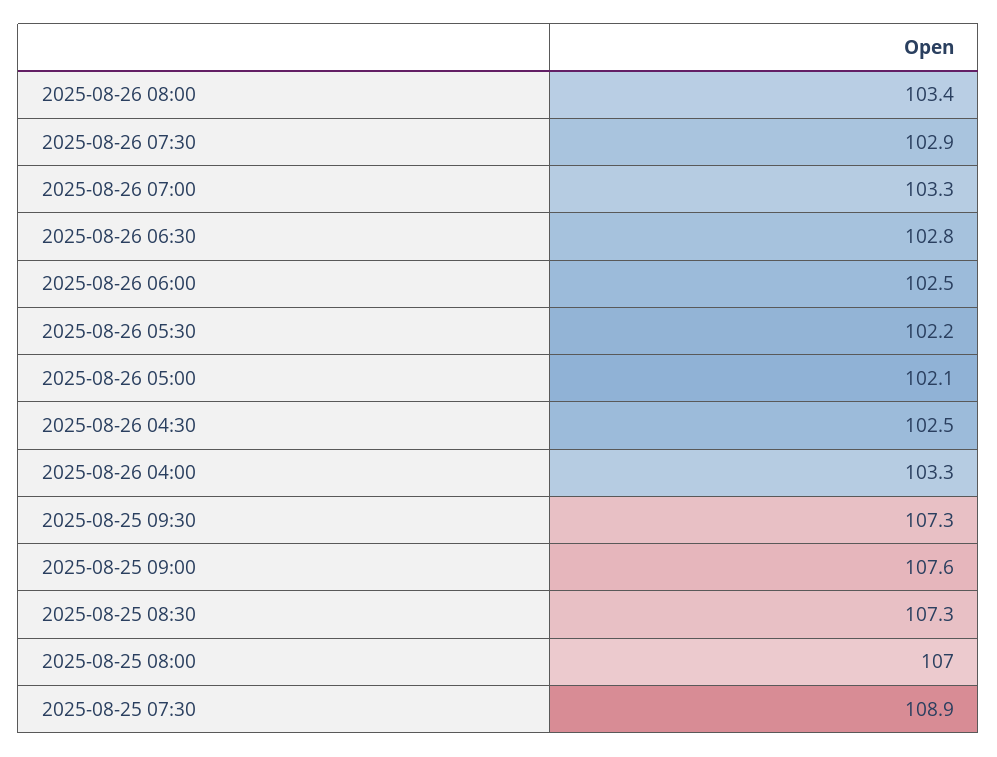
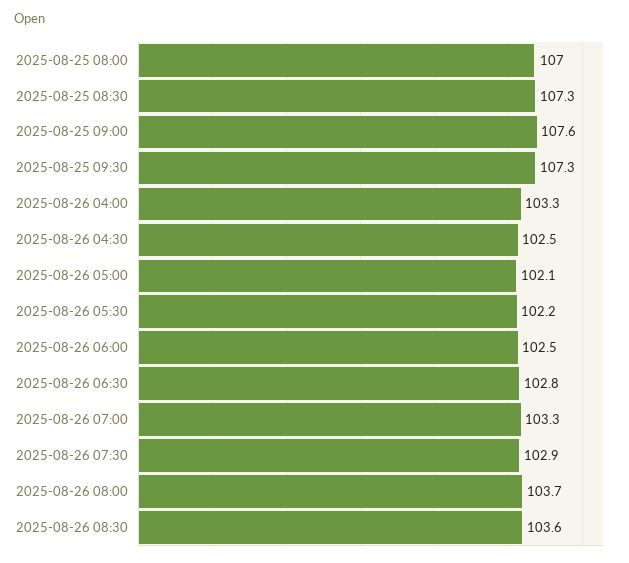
2025-08-26 08:00: 103.4 -> 103.7
2025-08-25 07:30: 108.9 -> none
2025-08-26 08:30: none -> 103.6

